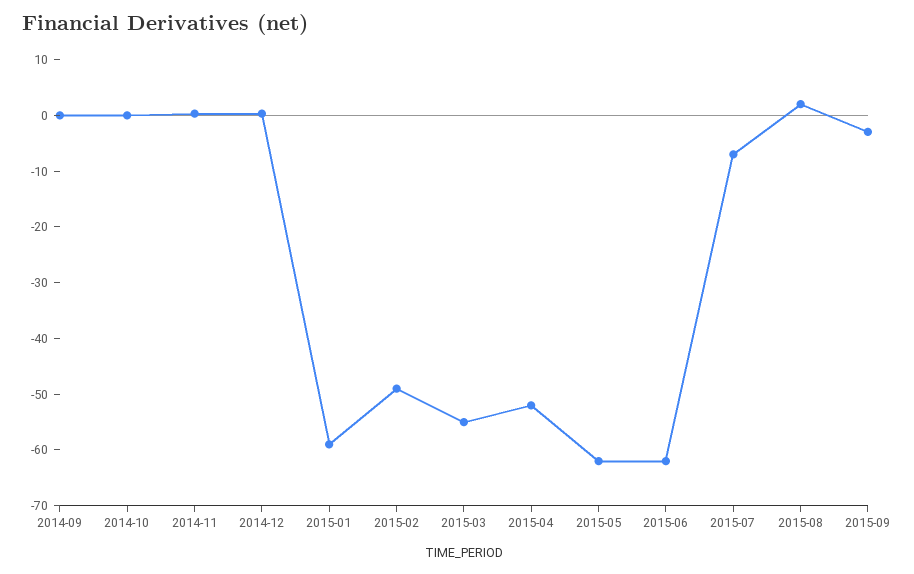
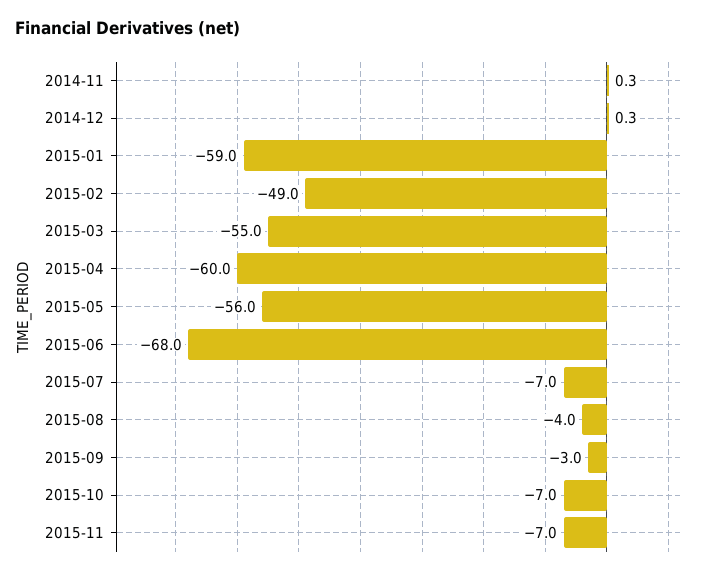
2014-09: 0 -> none
2014-10: 0 -> none
2015-04: -52 -> -60
2015-05: -62 -> -56
2015-06: -62 -> -68
2015-08: 2 -> -4
2015-10: none -> -7
2015-11: none -> -7

